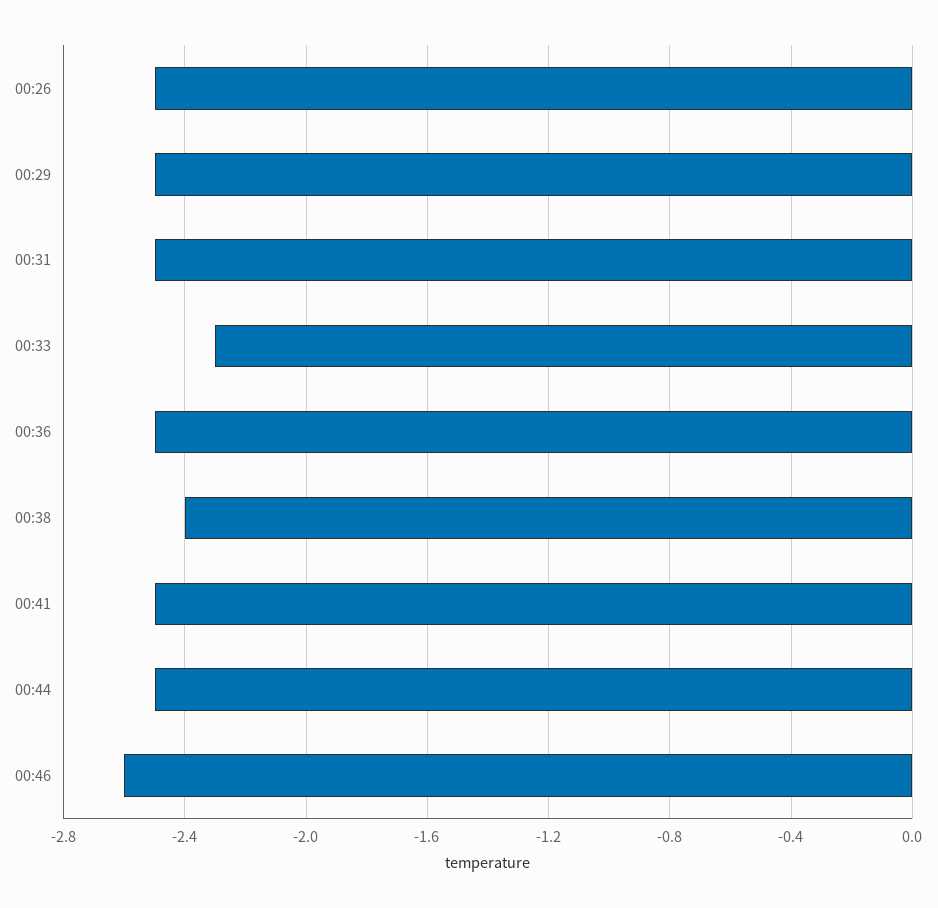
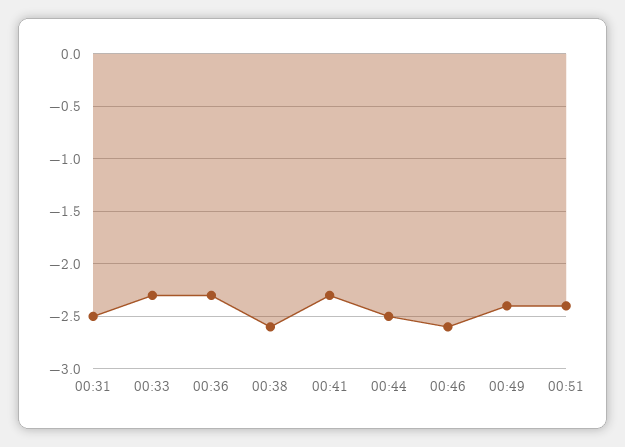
00:26: -2.5 -> none
00:29: -2.5 -> none
00:36: -2.5 -> -2.3
00:38: -2.4 -> -2.6
00:41: -2.5 -> -2.3
00:49: none -> -2.4
00:51: none -> -2.4

